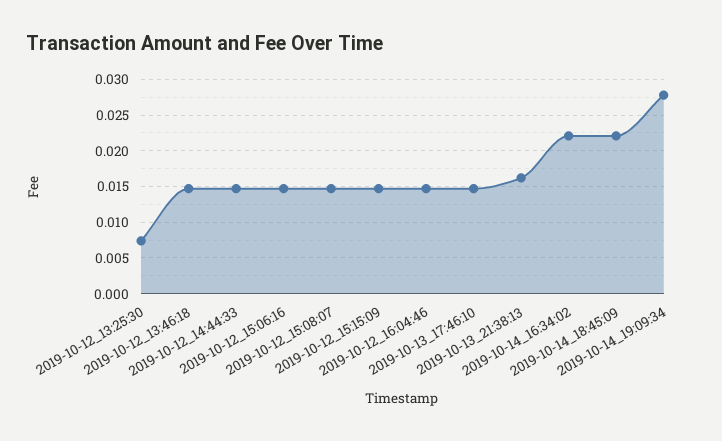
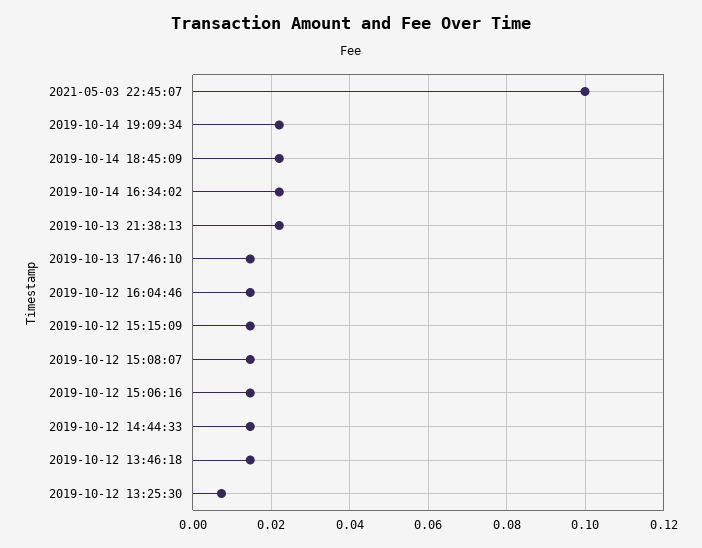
2019-10-13_21:38:13: 0.016 -> 0.022
2019-10-14_19:09:34: 0.028 -> 0.022
2021-05-03 22:45:07: none -> 0.1

